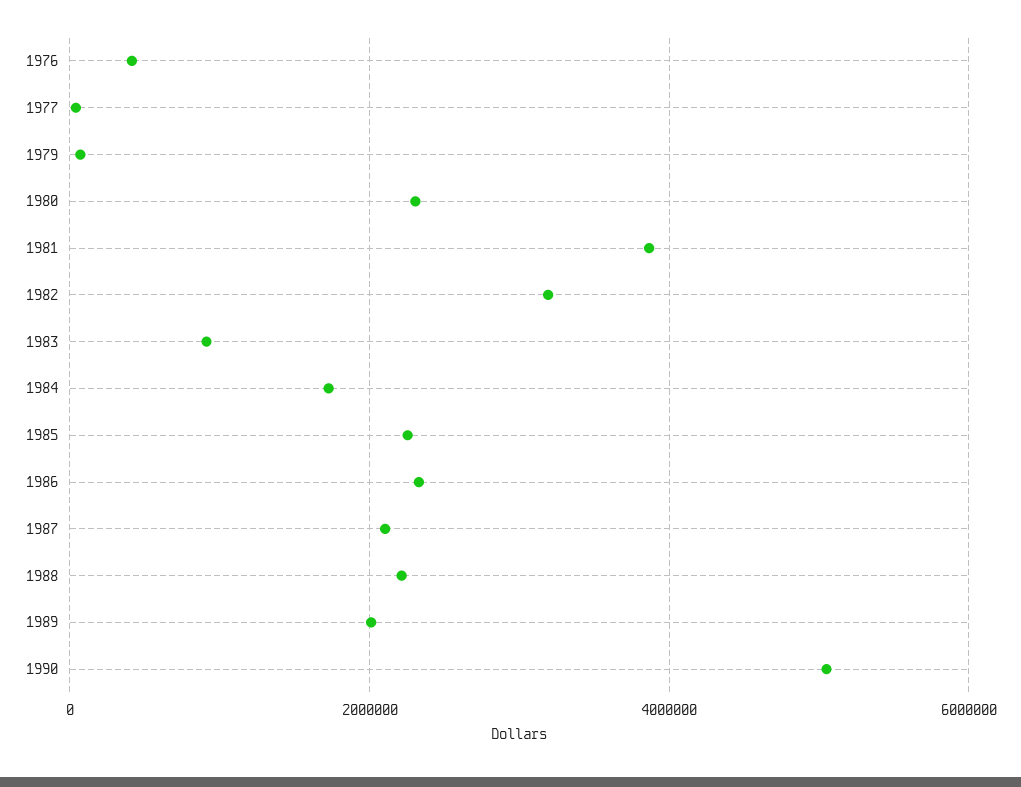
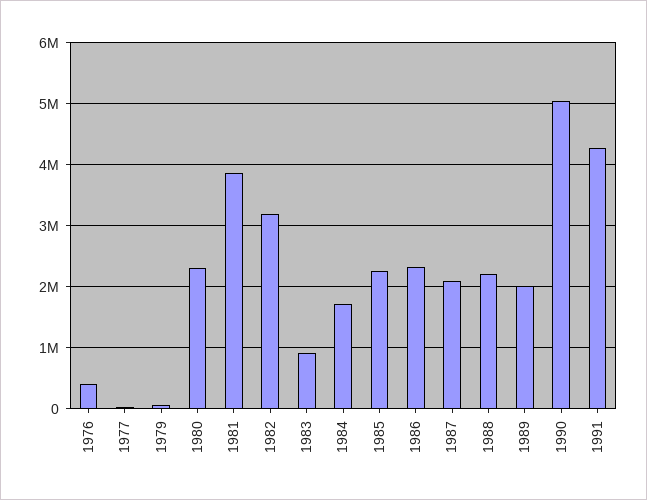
1991: none -> 4300000

